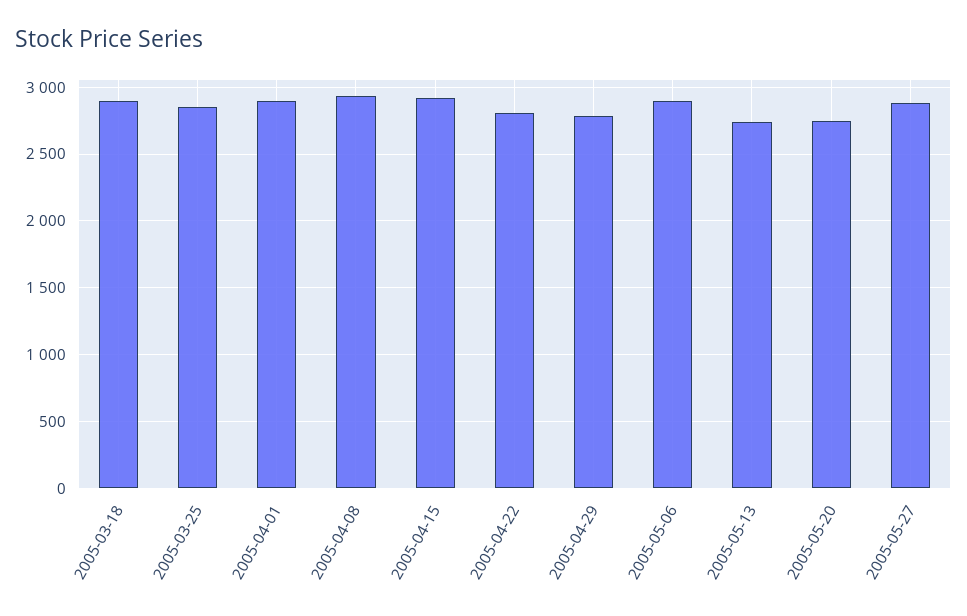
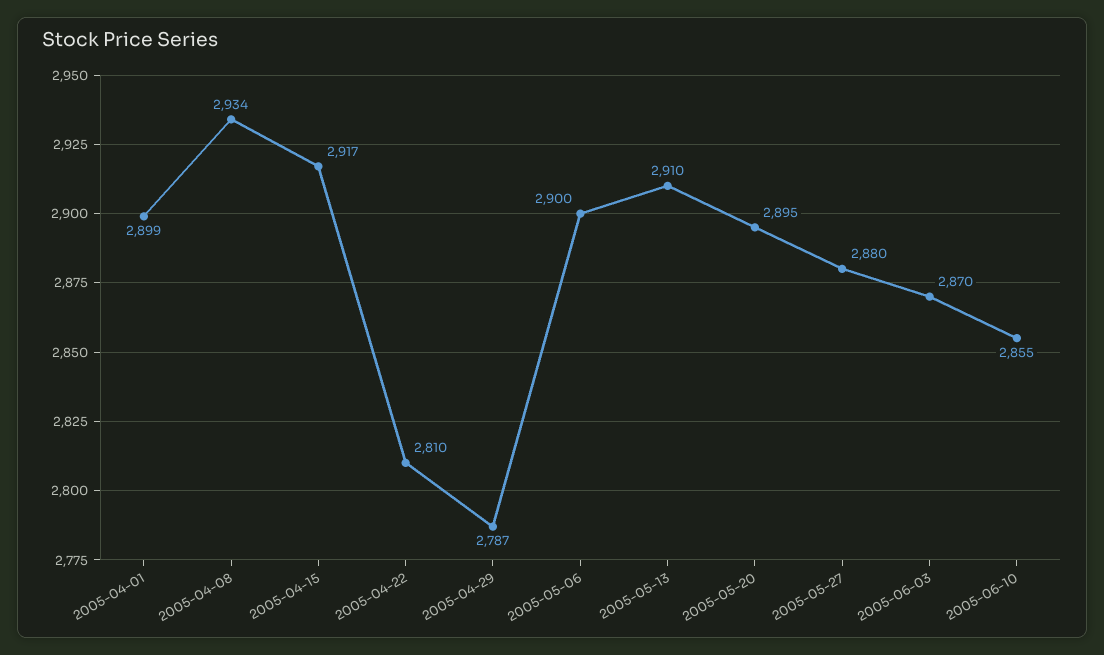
2005-03-18: 2900 -> none
2005-03-25: 2850 -> none
2005-05-13: 2750 -> 2910
2005-05-20: 2750 -> 2895
2005-06-03: none -> 2870
2005-06-10: none -> 2855

